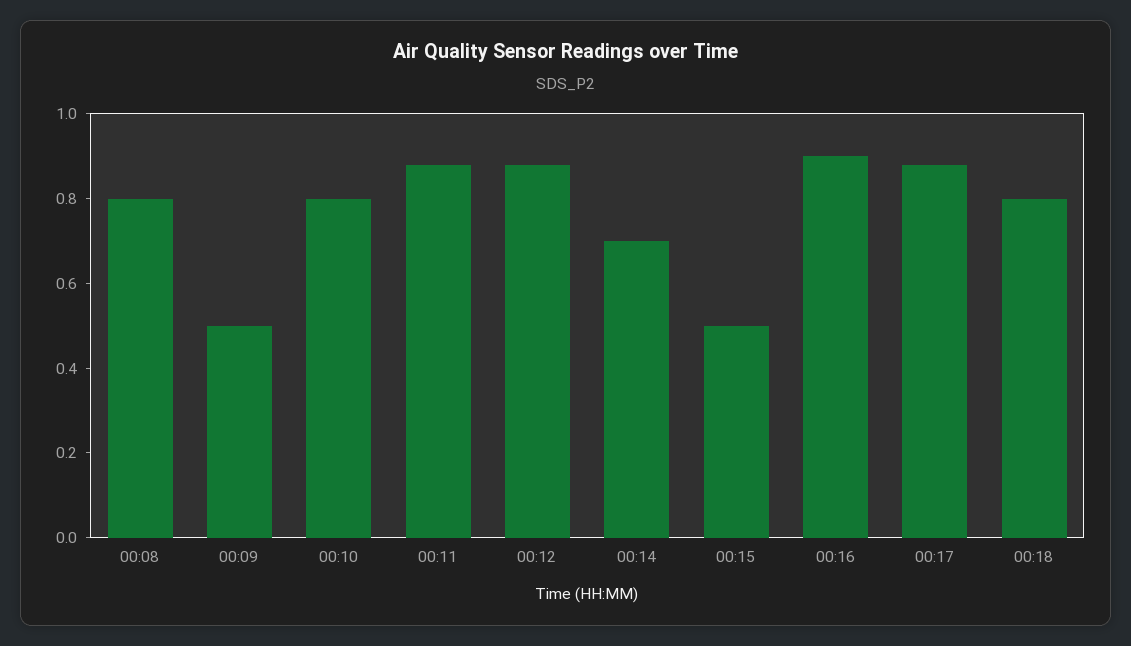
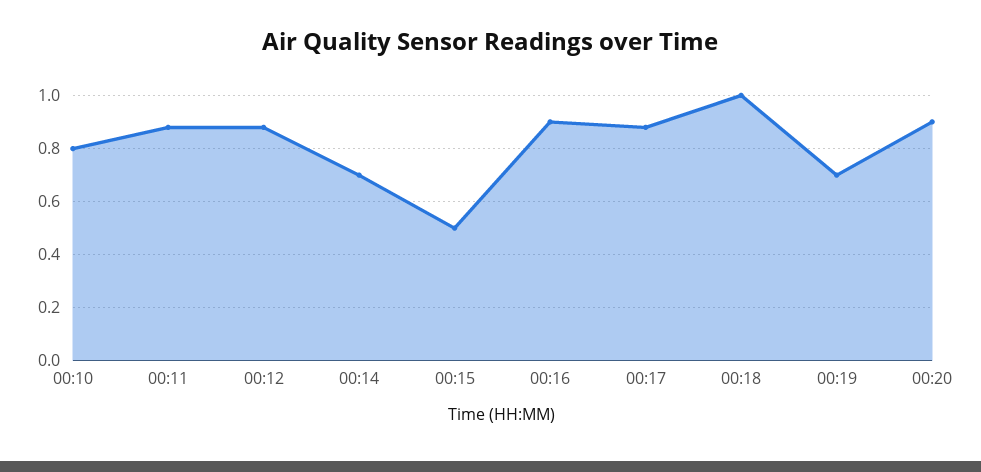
00:08: 0.8 -> none
00:09: 0.5 -> none
00:18: 0.8 -> 1
00:19: none -> 0.7
00:20: none -> 0.9

